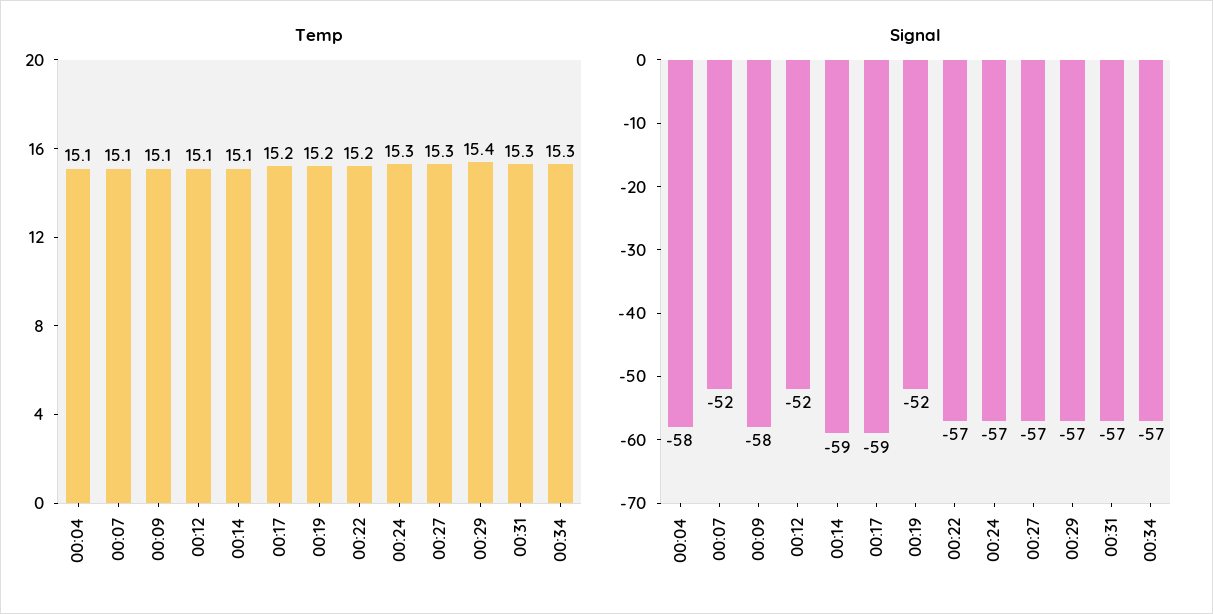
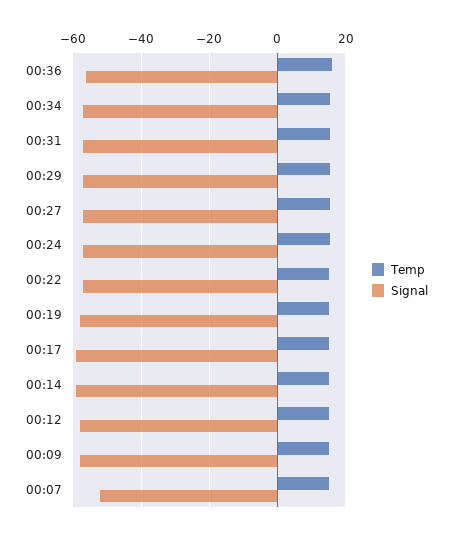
Temp, 00:04: 15.1 -> none
Signal, 00:04: -58 -> none
Signal, 00:12: -52 -> -58
Signal, 00:19: -52 -> -58
Temp, 00:36: none -> 16
Signal, 00:36: none -> -56

